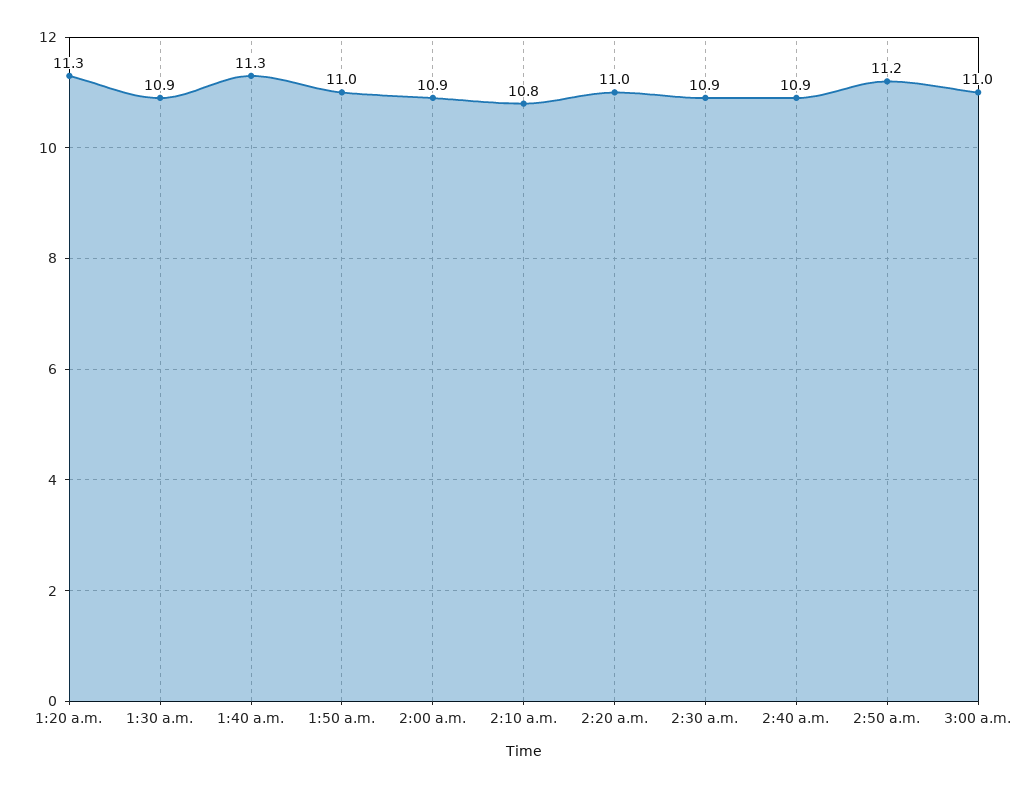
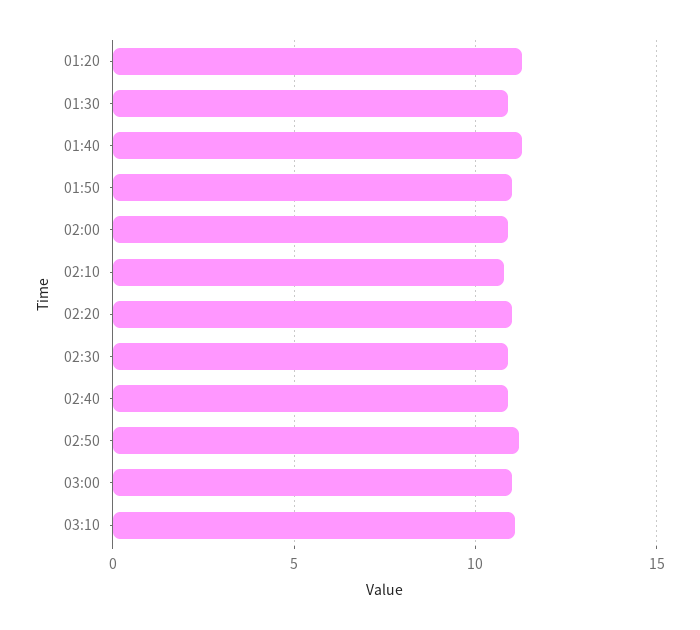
03:10: none -> 11

